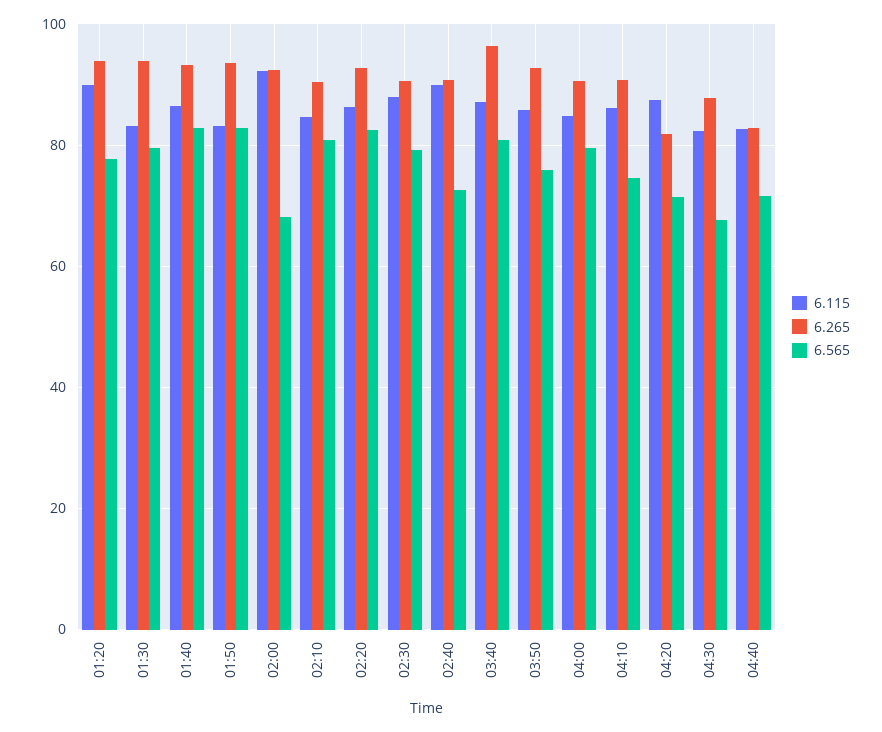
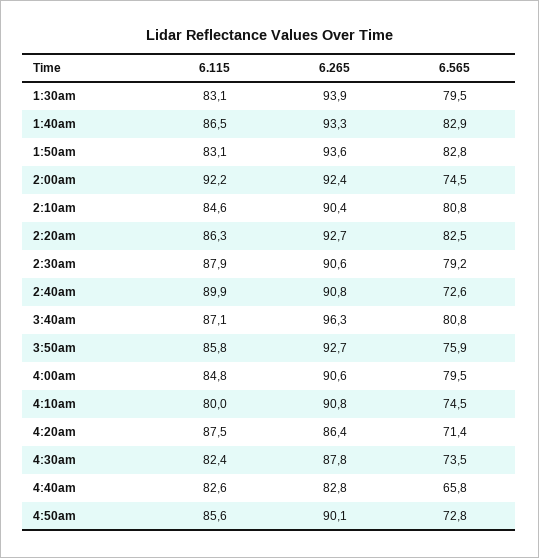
6.115, 01:20: 90 -> none
6.265, 01:20: 94 -> none
6.565, 01:20: 78 -> none
6.565, 02:00: 68 -> 74.5
6.115, 04:10: 86 -> 80
6.265, 04:20: 82 -> 86.4
6.565, 04:30: 68 -> 73.5
6.565, 04:40: 72 -> 65.8
6.115, 4:50am: none -> 85.6
6.265, 4:50am: none -> 90.1
6.565, 4:50am: none -> 72.8

